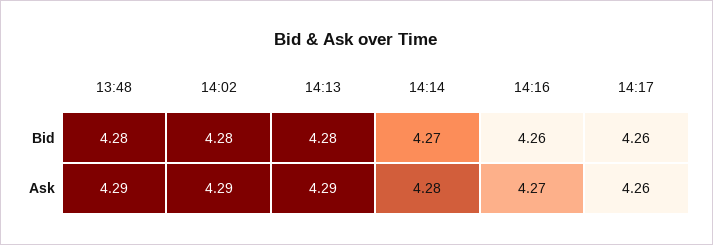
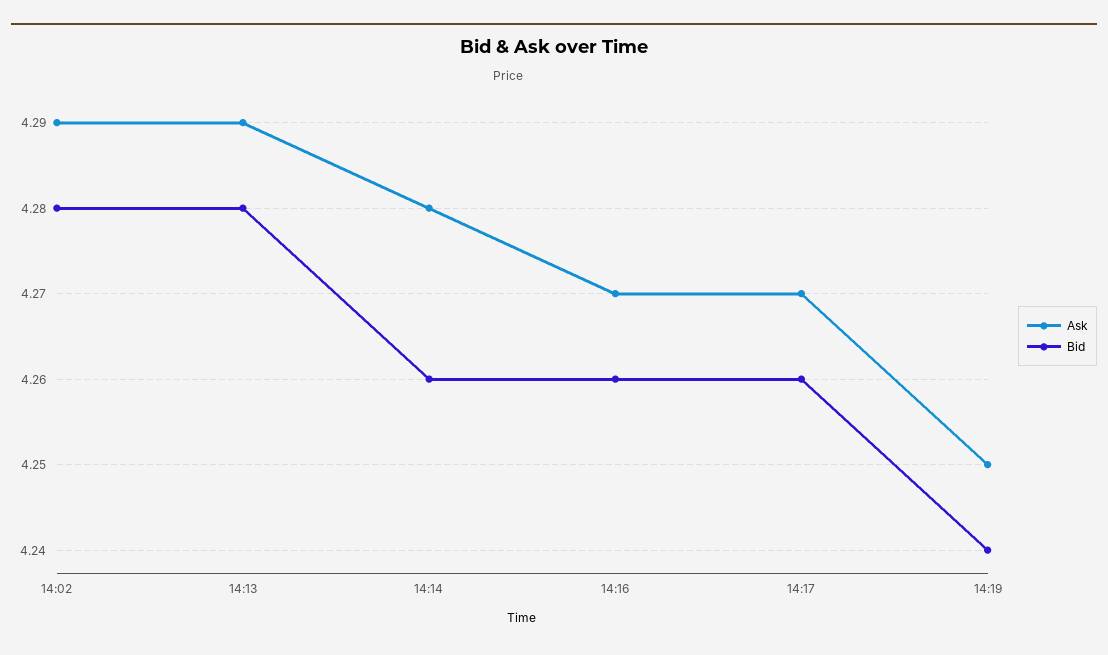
Bid, 13:48: 4.28 -> none
Bid, 14:14: 4.27 -> 4.26
Ask, 13:48: 4.29 -> none
Ask, 14:17: 4.26 -> 4.27
Ask, 14:19: none -> 4.25
Bid, 14:19: none -> 4.24

